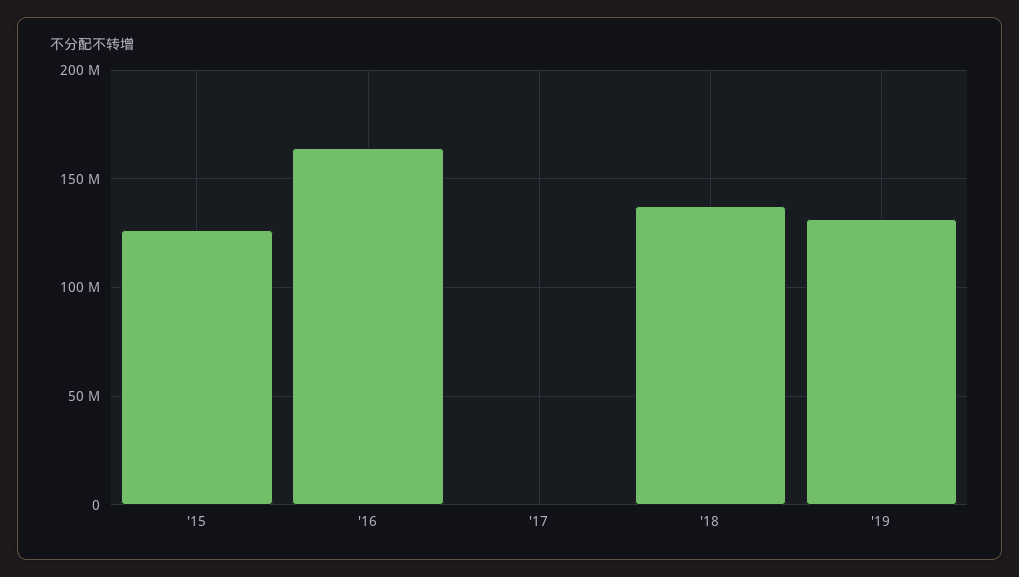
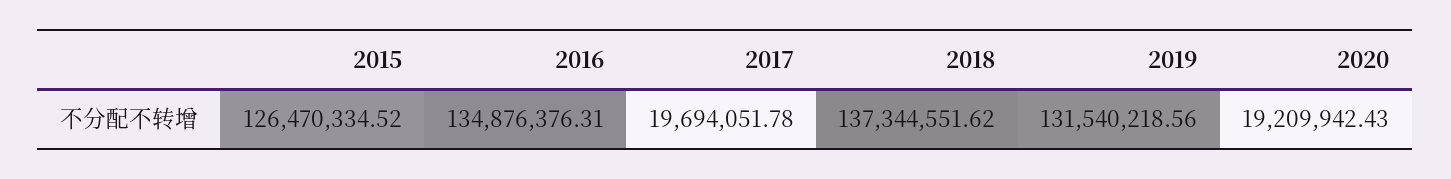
'16: 165000000 -> 134876376.31
'17: 0 -> 19694051.78
2020: none -> 19209942.43

